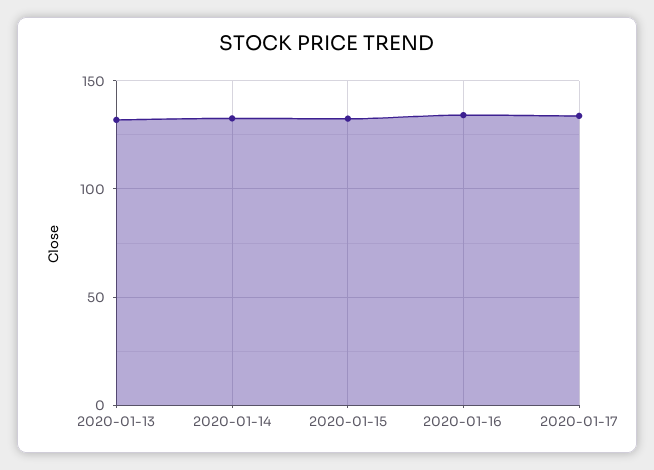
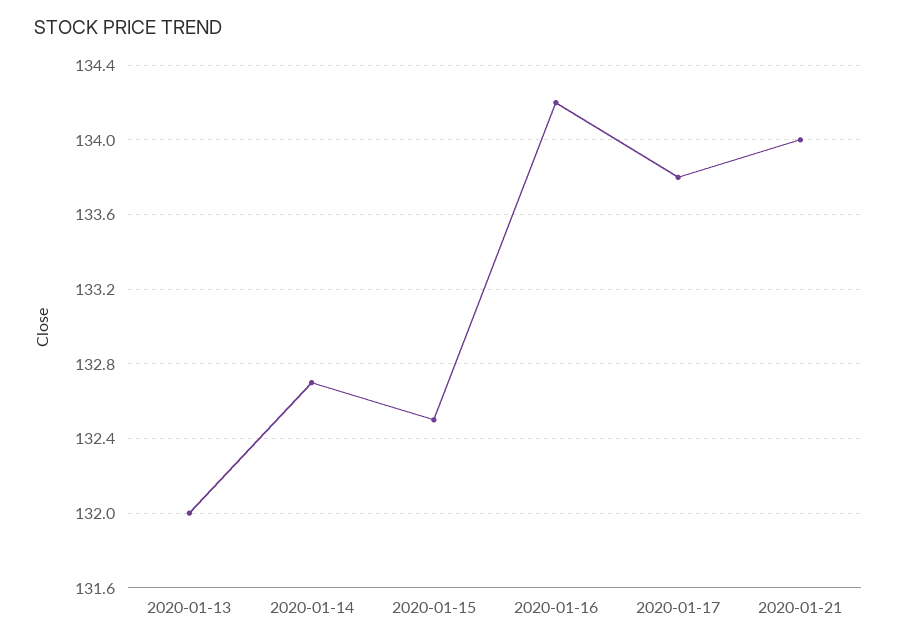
2020-01-21: none -> 134

